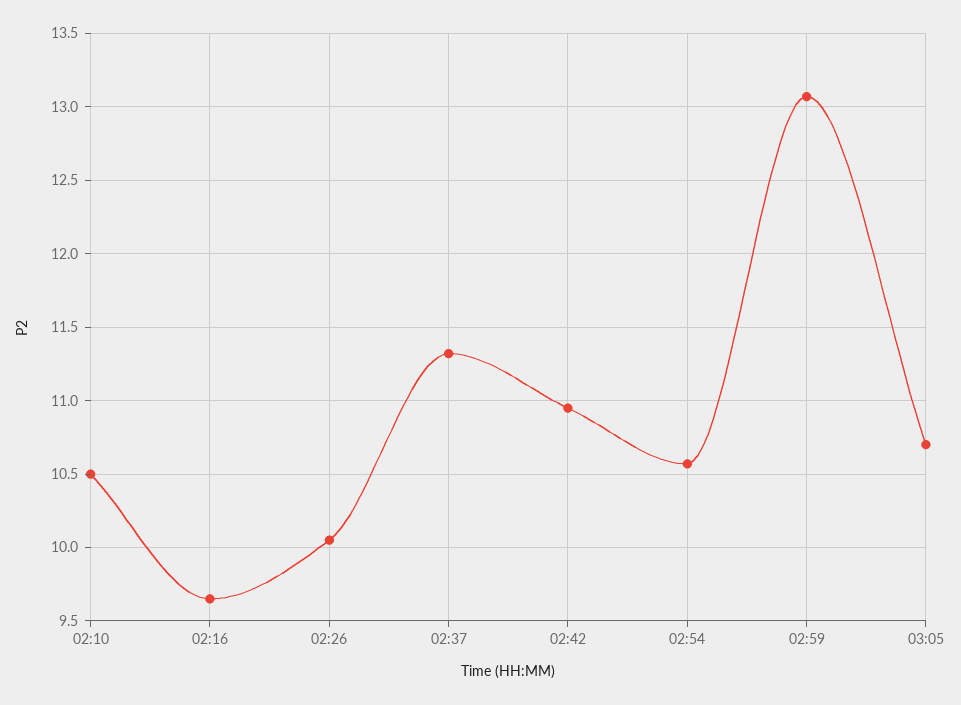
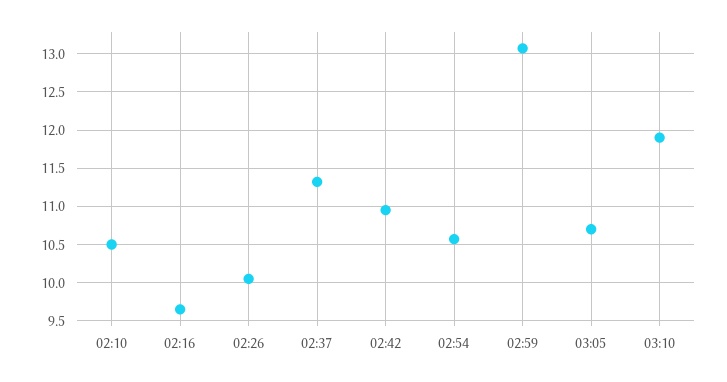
03:10: none -> 11.9

